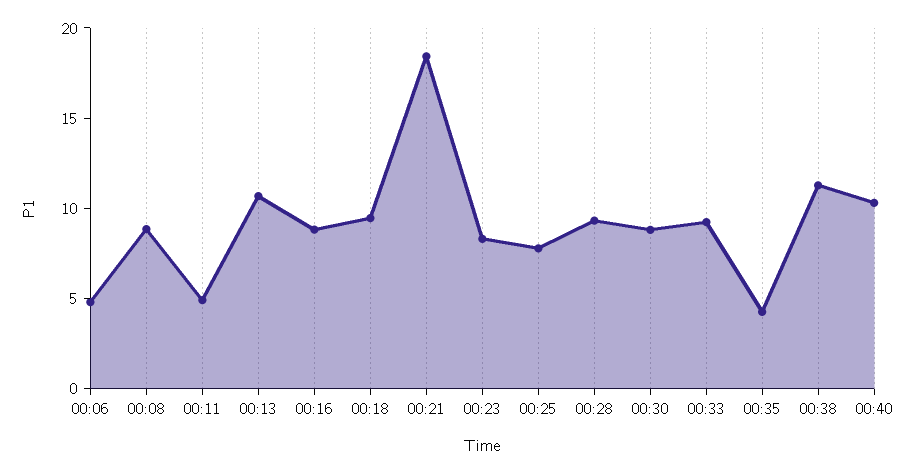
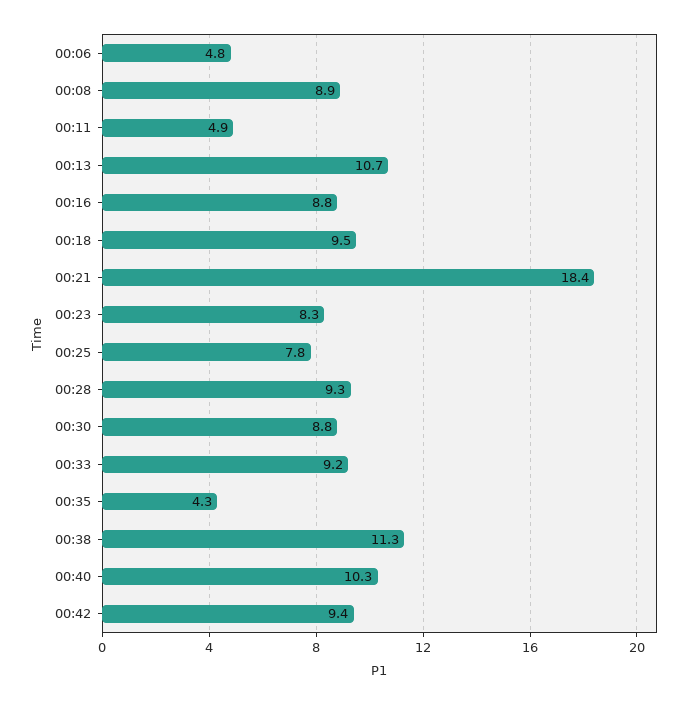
00:42: none -> 9.4

